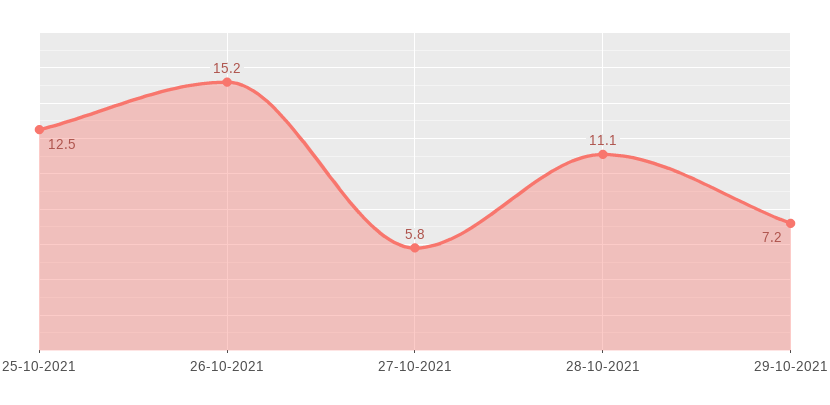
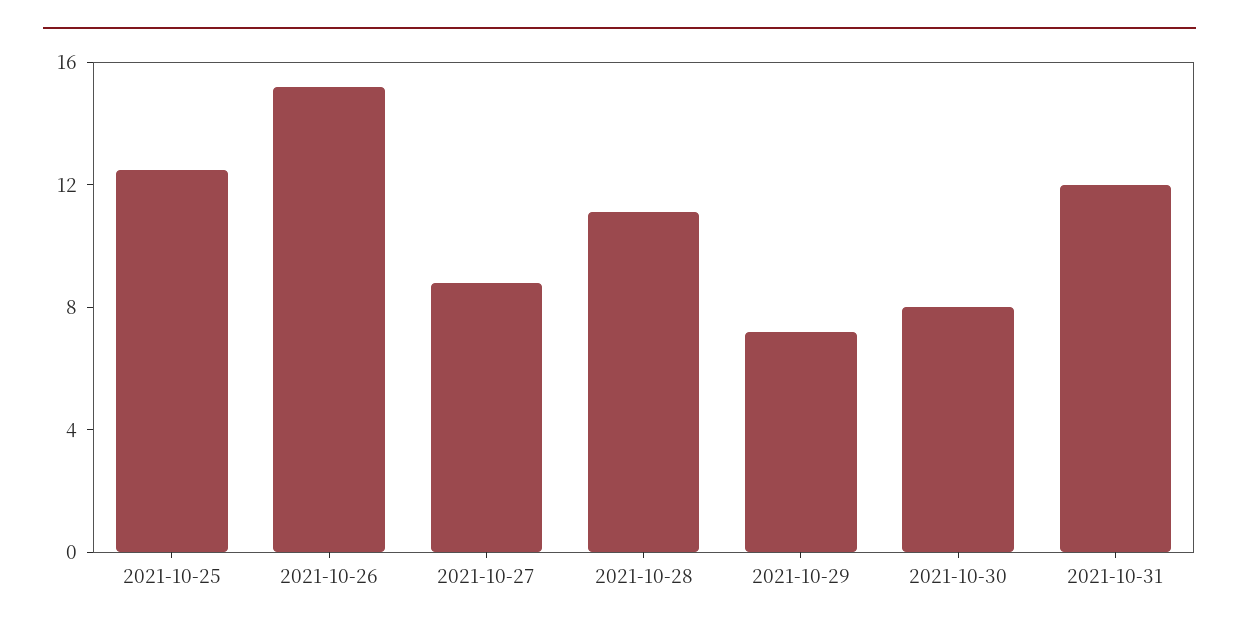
27-10-2021: 5.8 -> 9
2021-10-30: none -> 8
2021-10-31: none -> 12

